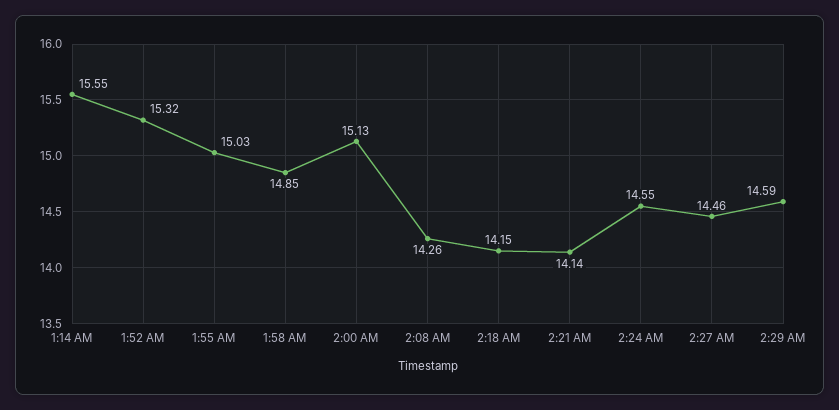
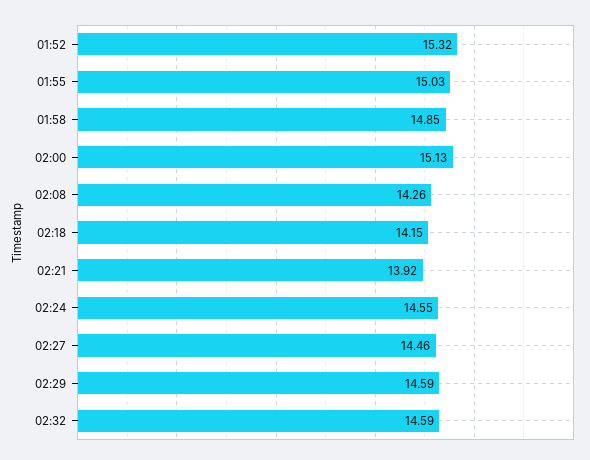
1:14 AM: 15.55 -> none
2:21 AM: 14.14 -> 13.92
02:32: none -> 14.59

